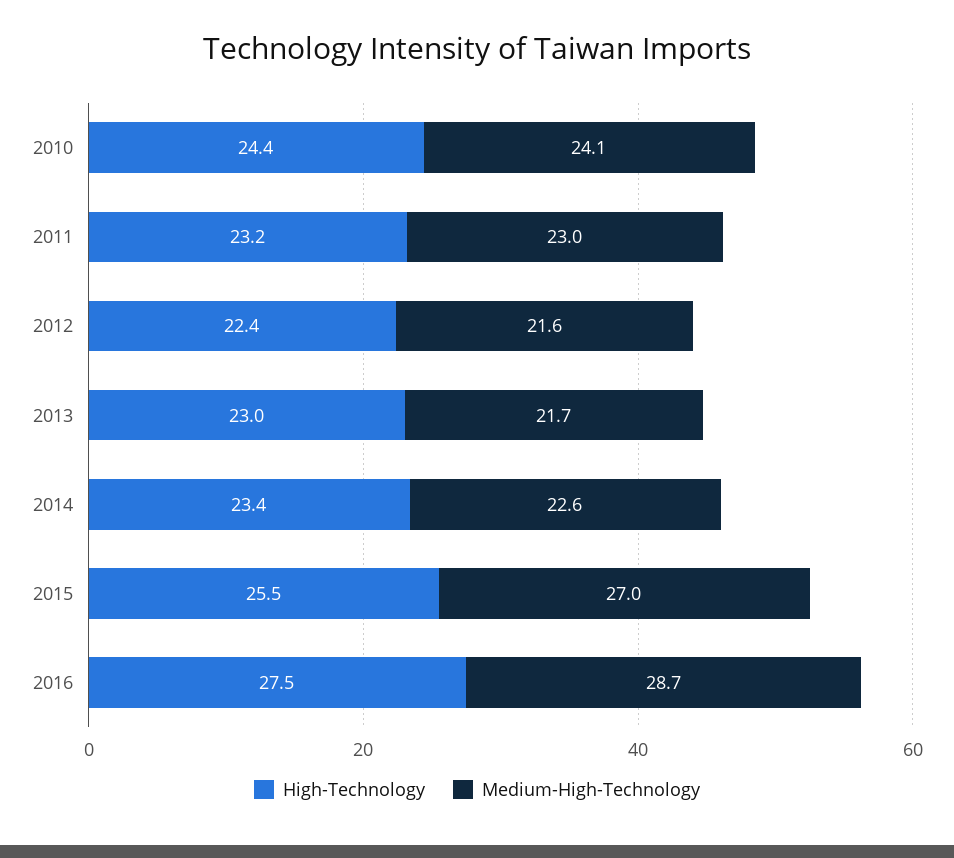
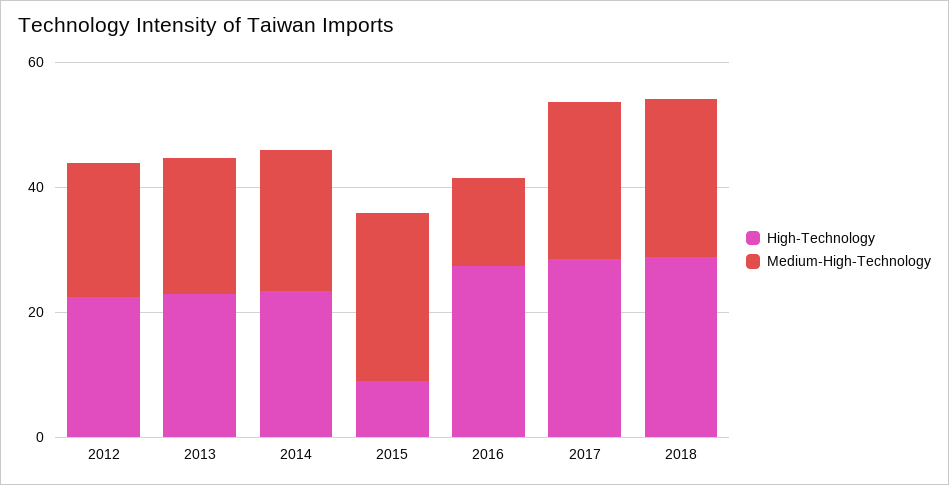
High-Technology, 2010: 24.4 -> none
Medium-High-Technology, 2010: 24.1 -> none
High-Technology, 2011: 23.2 -> none
Medium-High-Technology, 2011: 23 -> none
High-Technology, 2015: 25.5 -> 10
Medium-High-Technology, 2016: 28.7 -> 15
High-Technology, 2017: none -> 30
Medium-High-Technology, 2017: none -> 25
High-Technology, 2018: none -> 30
Medium-High-Technology, 2018: none -> 25

